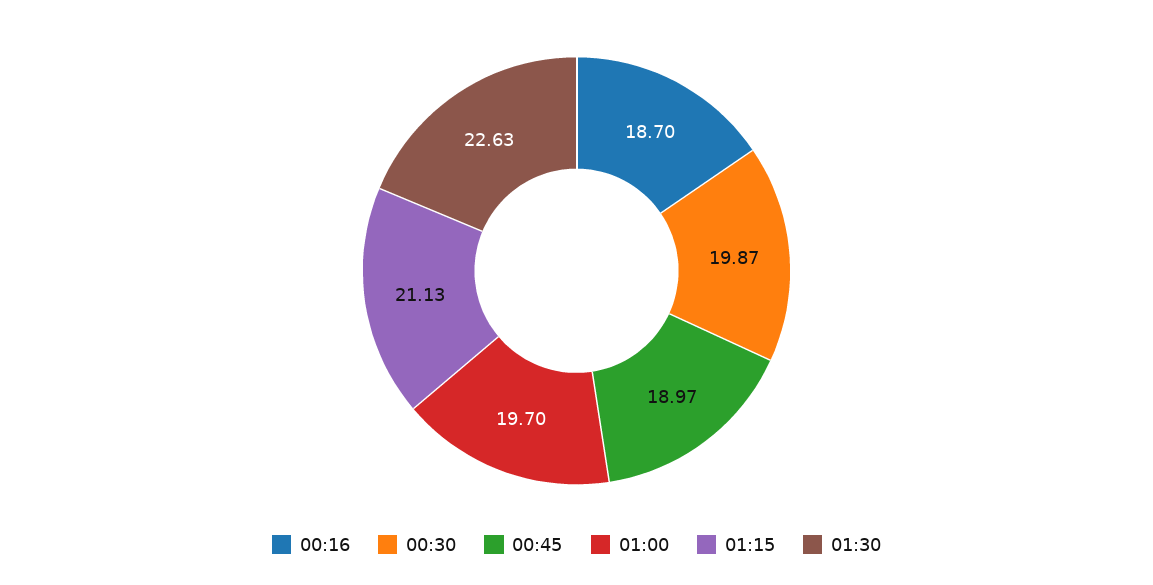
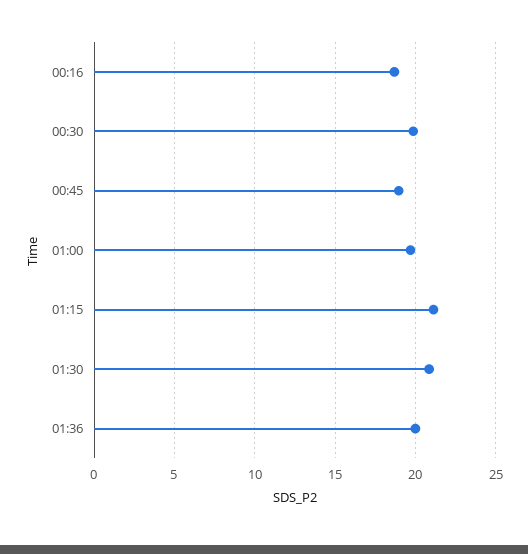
01:30: 22.63 -> 21
01:36: none -> 20

